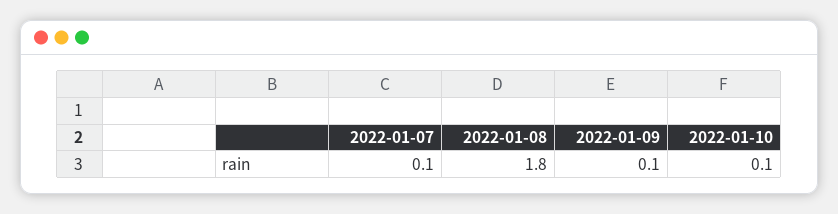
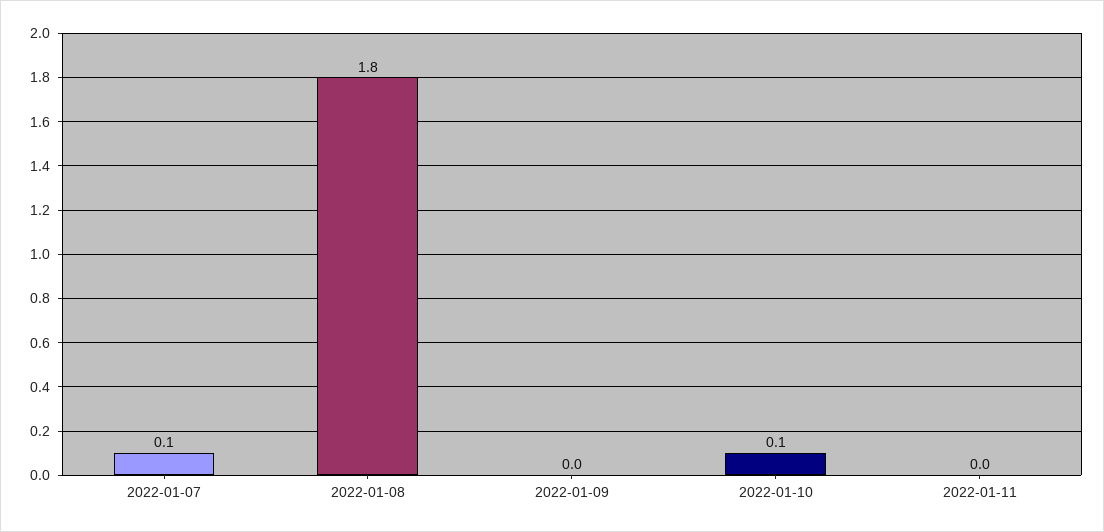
2022-01-09: 0.1 -> 0
2022-01-11: none -> 0

